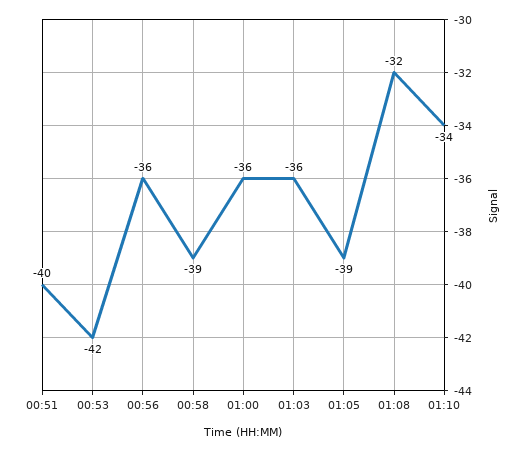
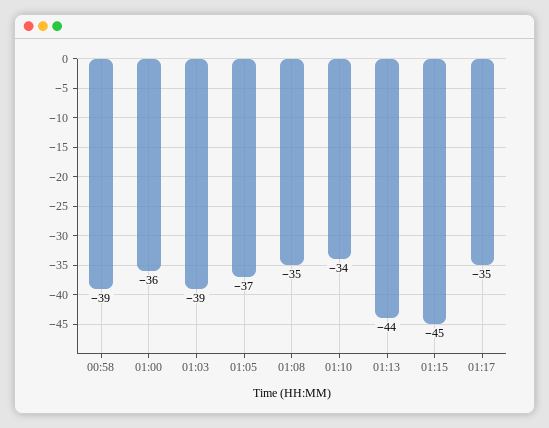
00:51: -40 -> none
00:53: -42 -> none
00:56: -36 -> none
01:03: -36 -> -39
01:05: -39 -> -37
01:08: -32 -> -35
01:13: none -> -44
01:15: none -> -45
01:17: none -> -35

